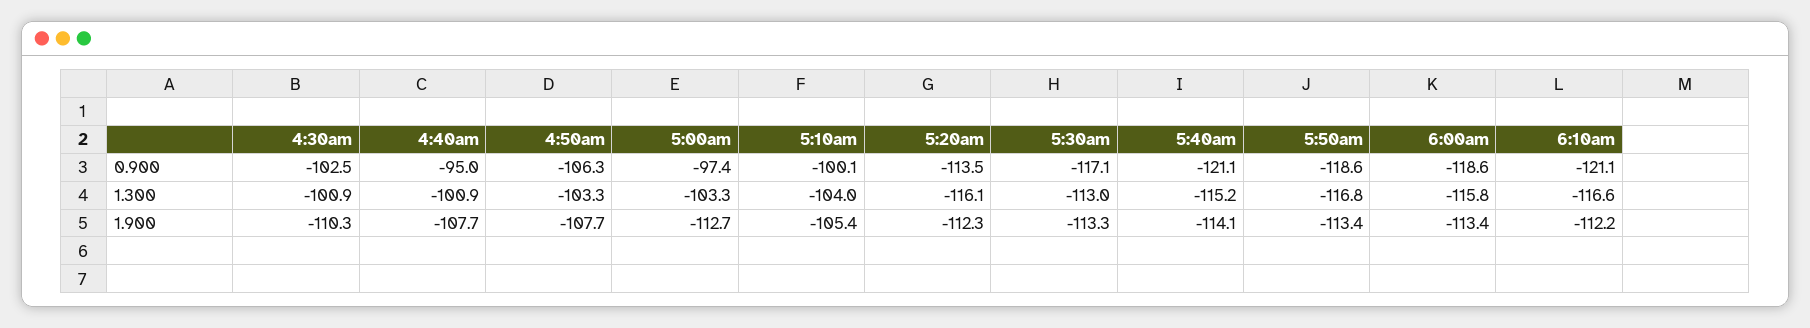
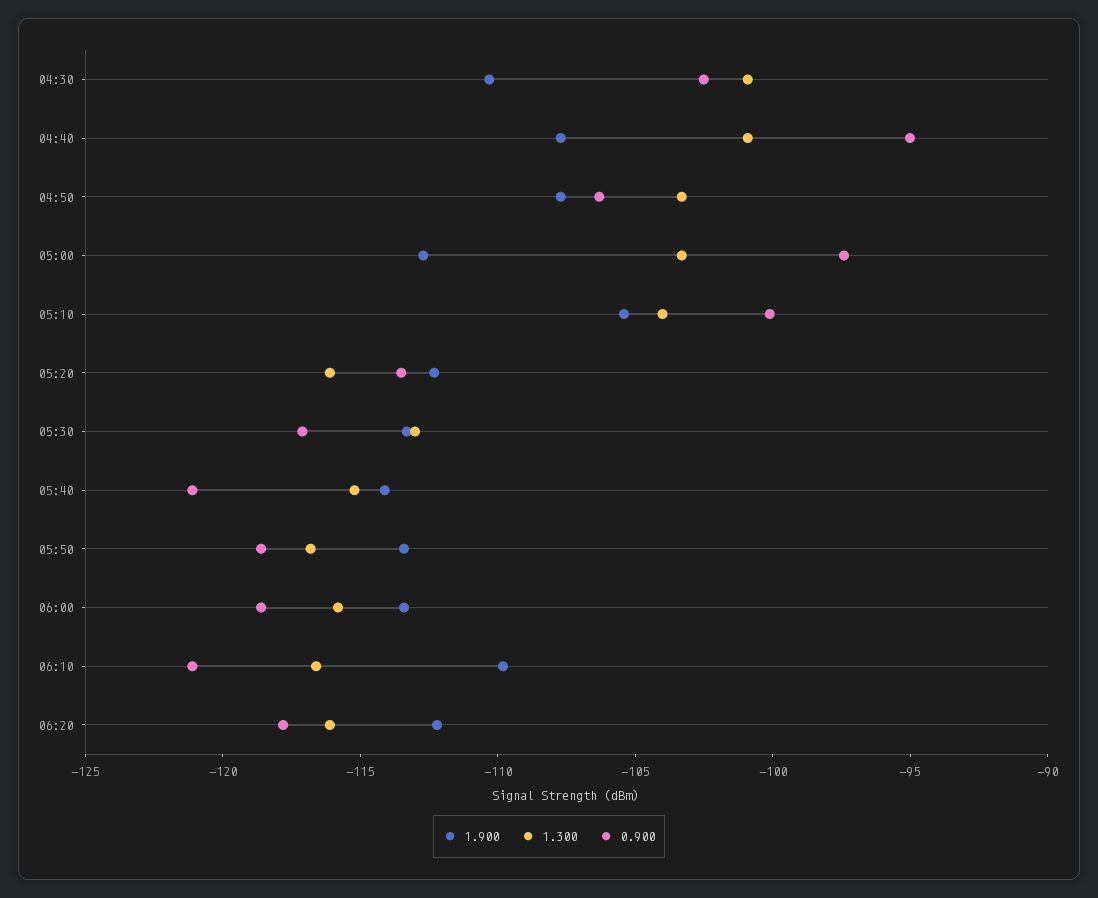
1.900, 6:10am: -112.2 -> -110
1.900, 06:20: none -> -112
1.300, 06:20: none -> -116
0.900, 06:20: none -> -118

